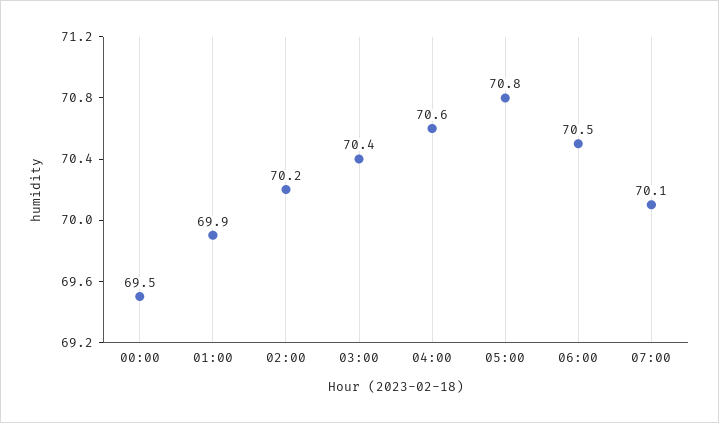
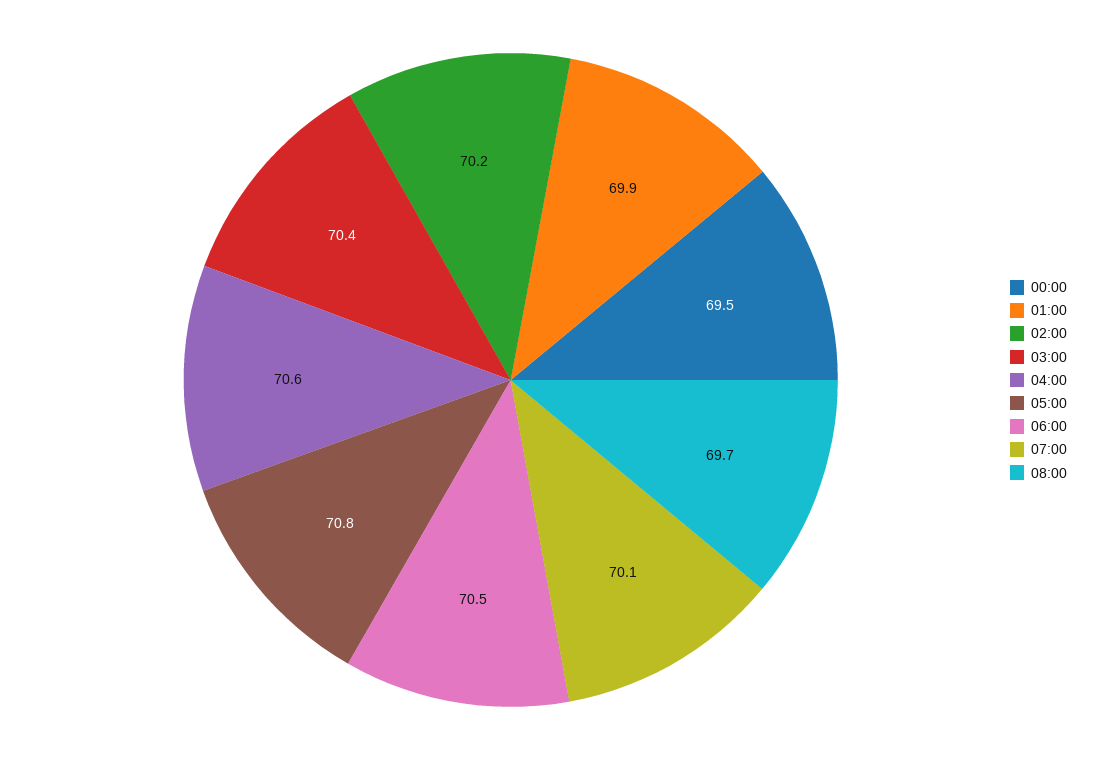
08:00: none -> 69.7

